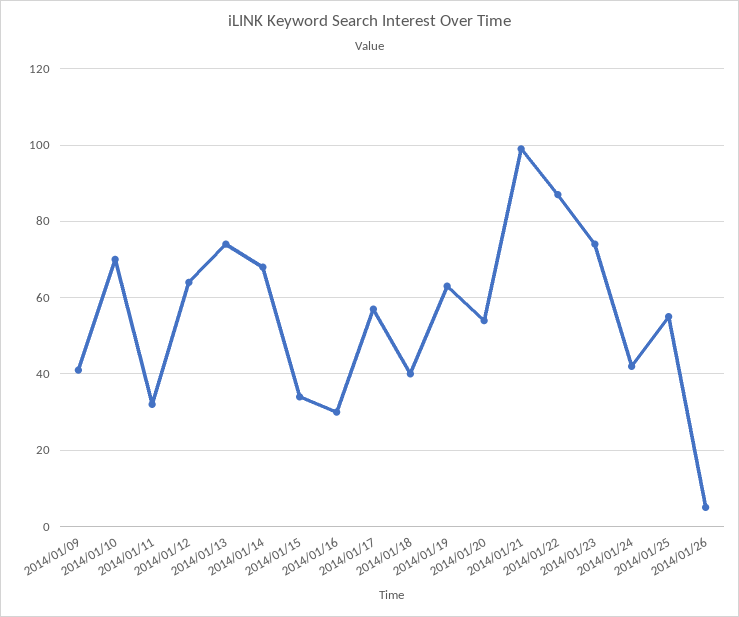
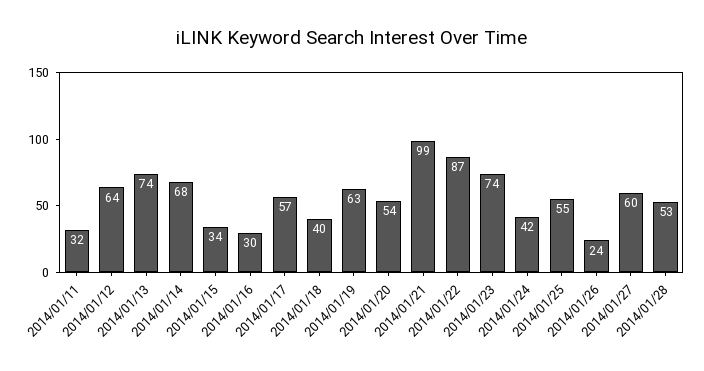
2014/01/09: 40 -> none
2014/01/10: 70 -> none
2014/01/26: 5 -> 24
2014/01/27: none -> 60
2014/01/28: none -> 53

